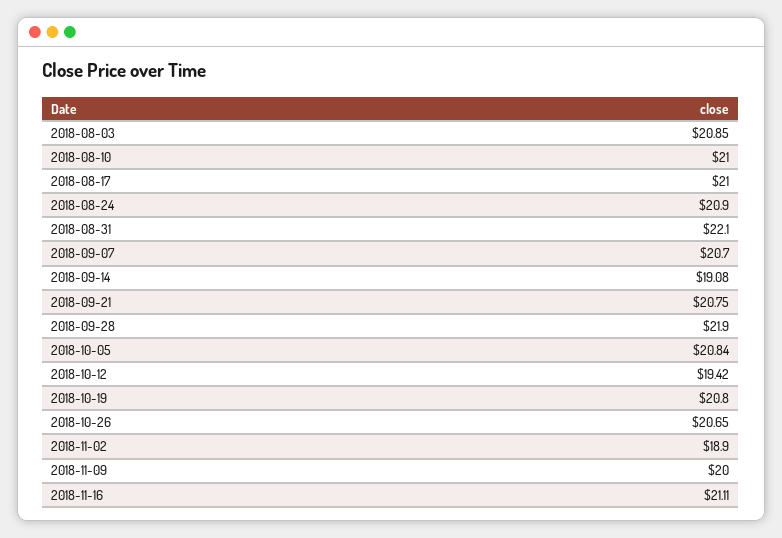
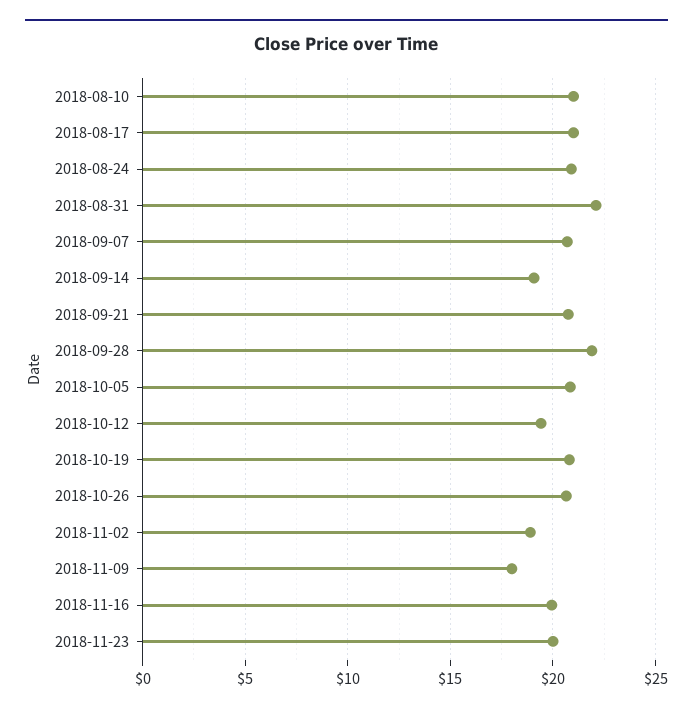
2018-08-03: 20.85 -> none
2018-11-09: 20 -> 18
2018-11-16: 21.11 -> 20
2018-11-23: none -> 20

